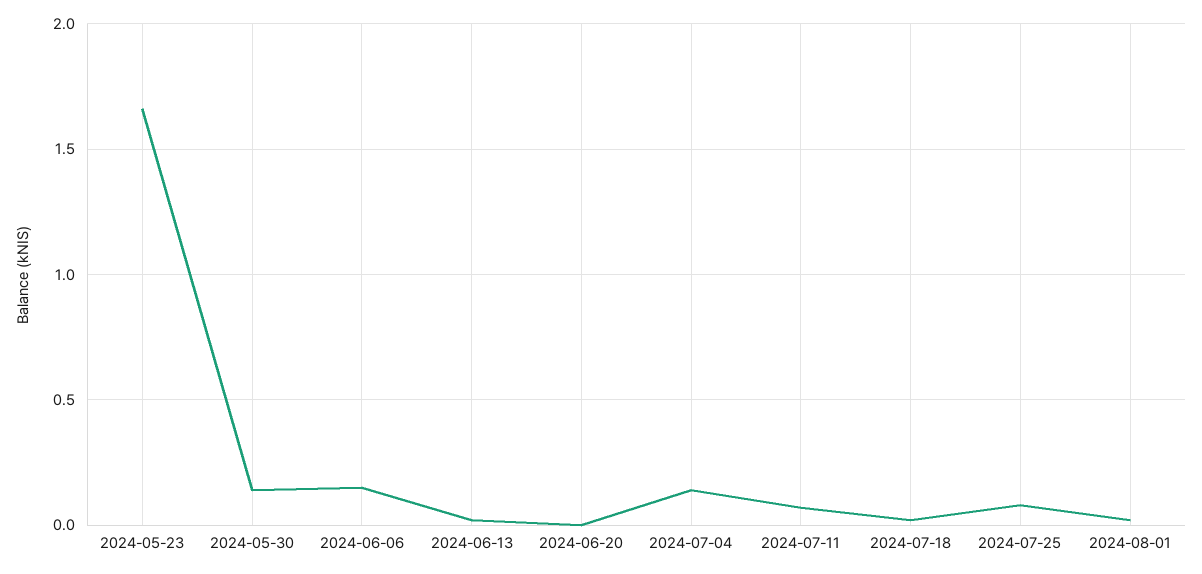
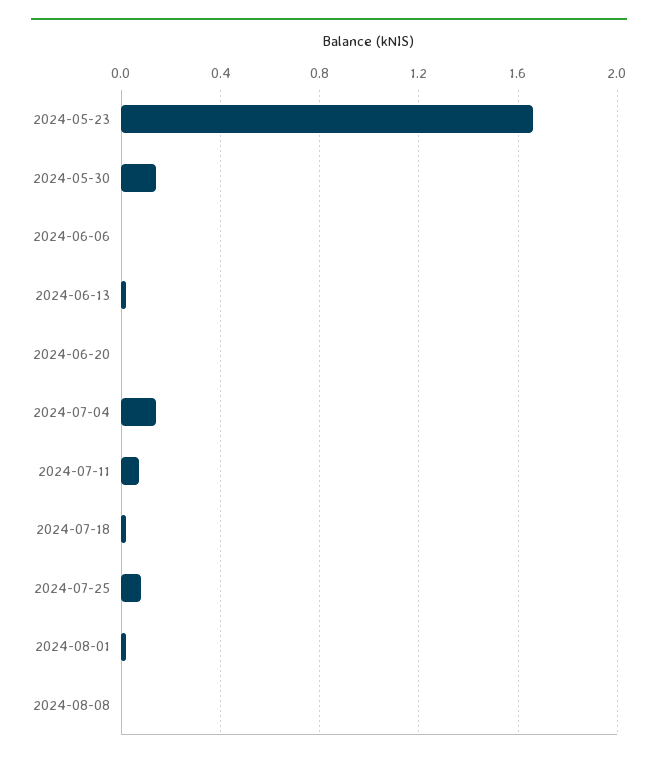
2024-06-06: 0.15 -> 0
2024-08-08: none -> 0

